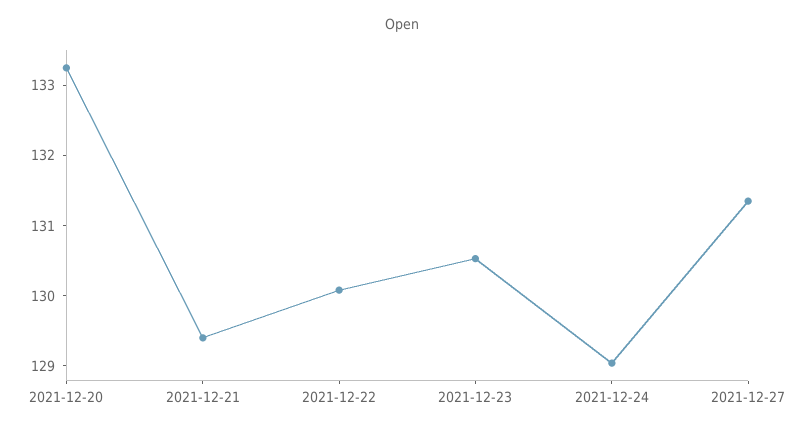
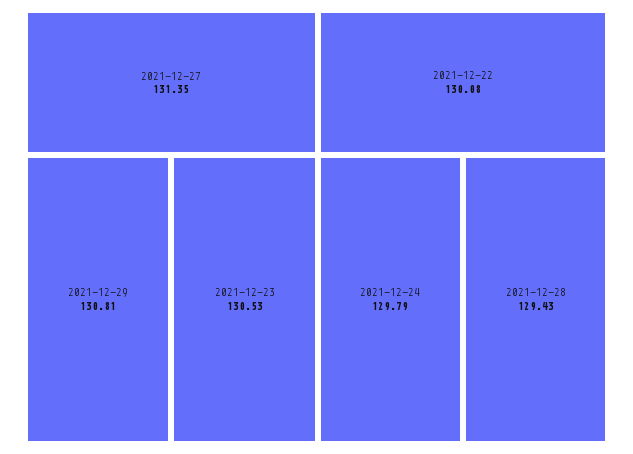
2021-12-20: 133.2 -> none
2021-12-21: 129.4 -> none
2021-12-24: 129 -> 129.79
2021-12-29: none -> 130.81
2021-12-28: none -> 129.43

